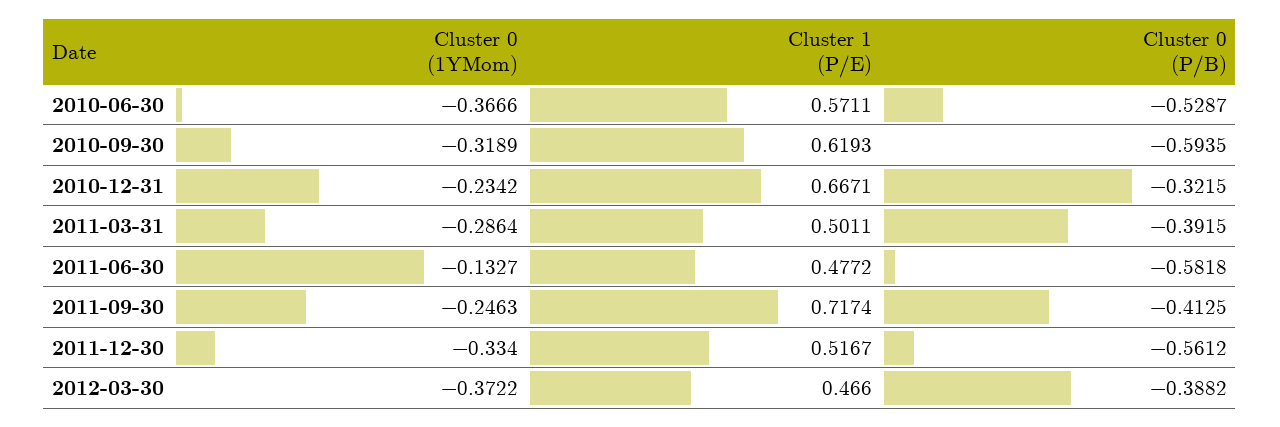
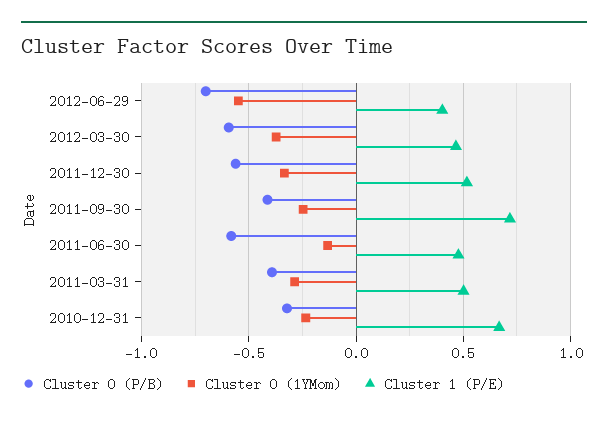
Cluster 0 (1YMom), 2010-06-30: -0.3666 -> none
Cluster 1 (P/E), 2010-06-30: 0.5711 -> none
Cluster 0 (P/B), 2010-06-30: -0.5287 -> none
Cluster 0 (1YMom), 2010-09-30: -0.3189 -> none
Cluster 1 (P/E), 2010-09-30: 0.6193 -> none
Cluster 0 (P/B), 2010-09-30: -0.5935 -> none
Cluster 0 (P/B), 2012-03-30: -0.3882 -> -0.6
Cluster 0 (P/B), 2012-06-29: none -> -0.7
Cluster 0 (1YMom), 2012-06-29: none -> -0.55
Cluster 1 (P/E), 2012-06-29: none -> 0.4

